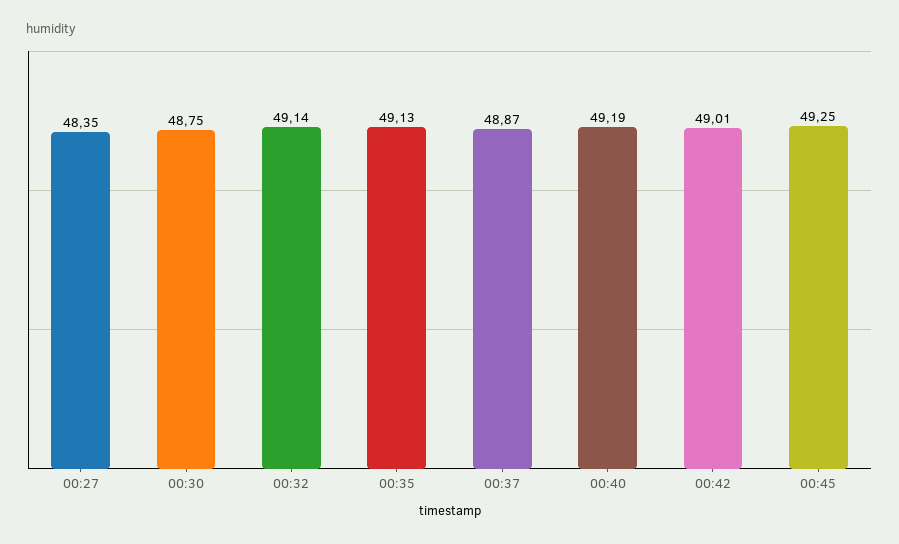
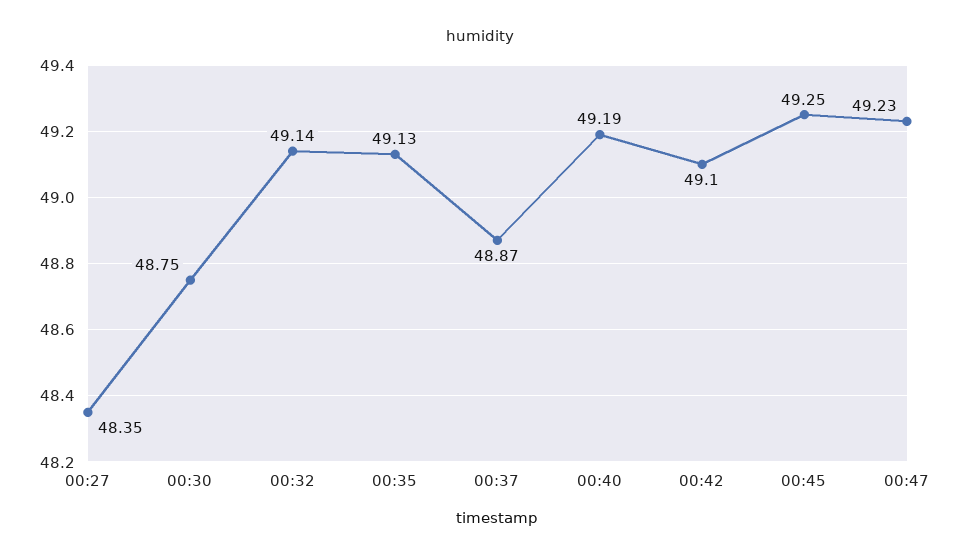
00:42: 49.01 -> 49.1
00:47: none -> 49.23

